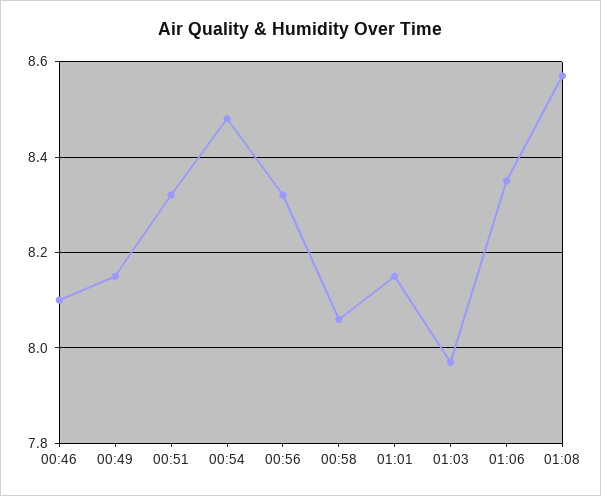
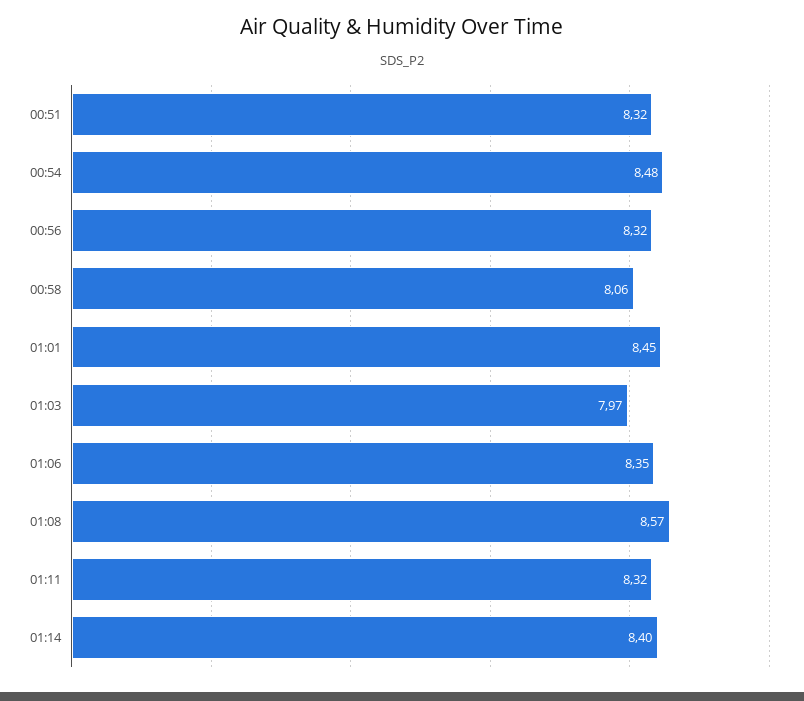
00:46: 8.1 -> none
00:49: 8.15 -> none
01:01: 8.15 -> 8.45
01:11: none -> 8.32
01:14: none -> 8.4

